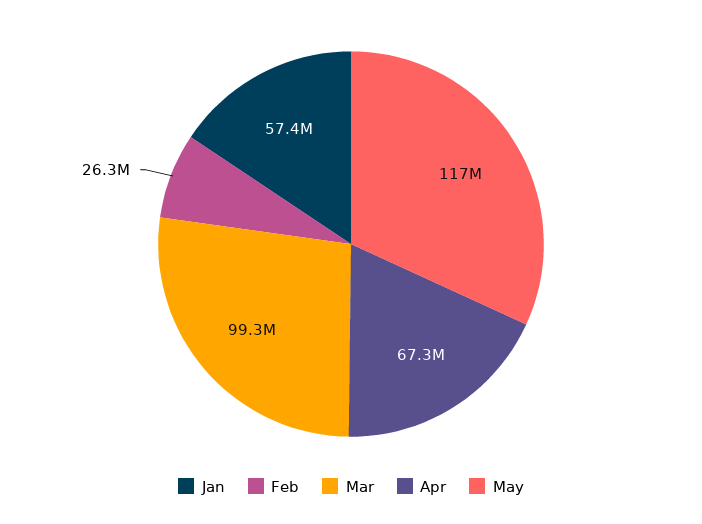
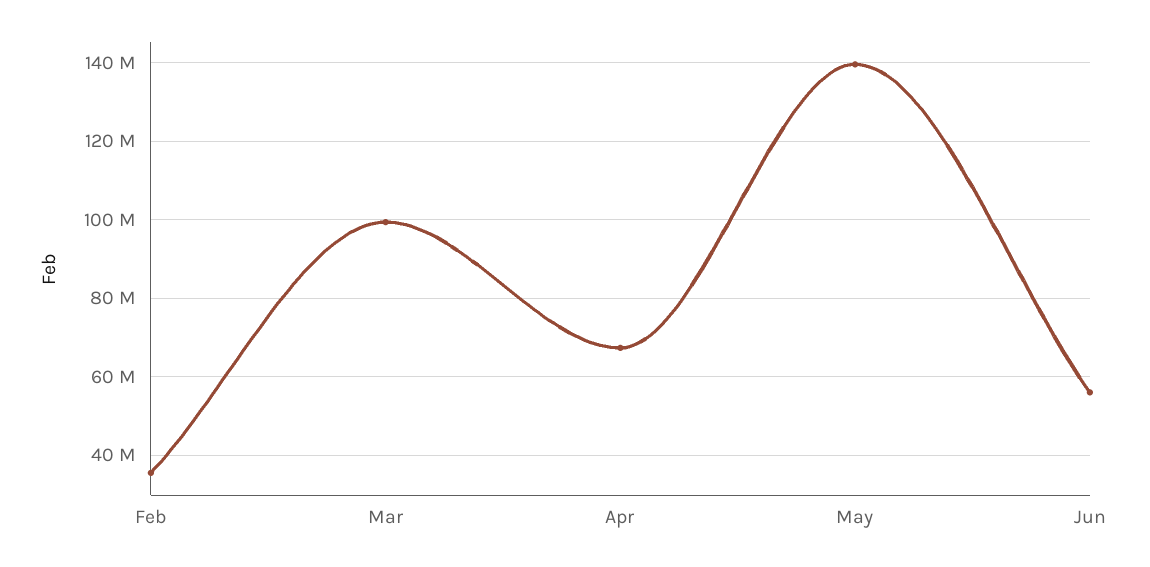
Jan: 57400000 -> none
Feb: 26300000 -> 36000000
May: 117000000 -> 140000000
Jun: none -> 56000000

